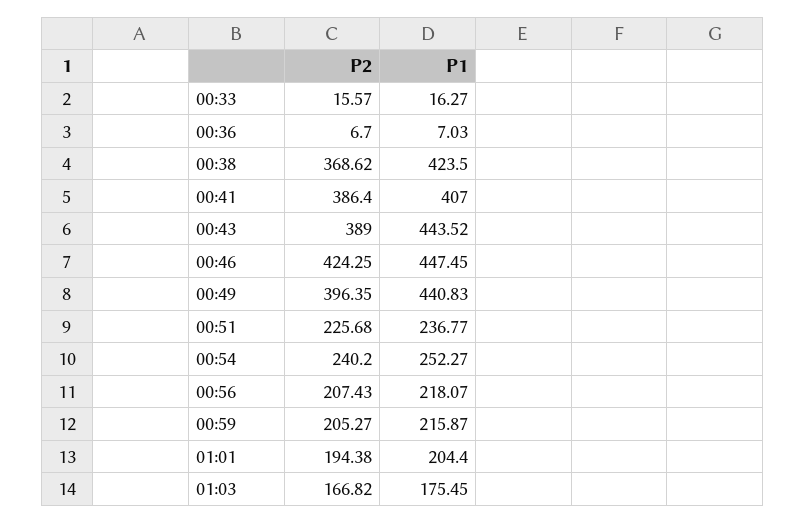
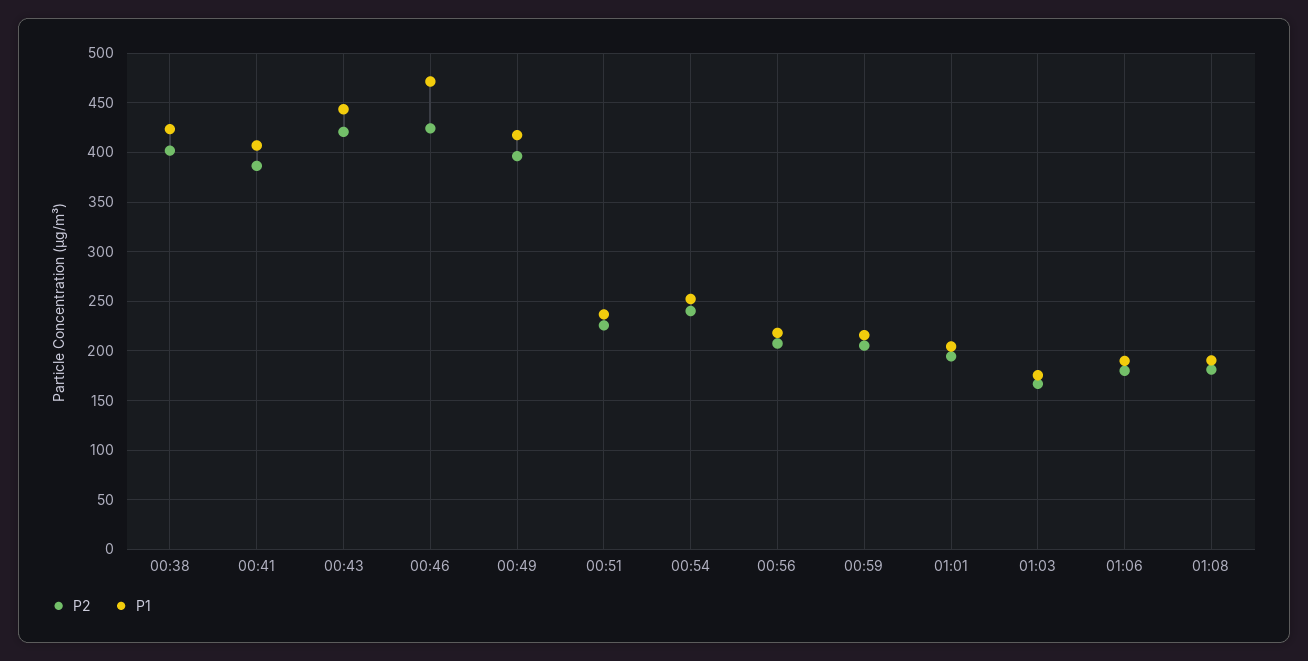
P2, 00:33: 15.57 -> none
P1, 00:33: 16.27 -> none
P2, 00:36: 6.7 -> none
P1, 00:36: 7.03 -> none
P2, 00:38: 368.62 -> 400
P2, 00:43: 389 -> 420
P1, 00:46: 447.45 -> 470
P1, 00:49: 440.83 -> 420
P2, 01:06: none -> 180
P1, 01:06: none -> 190
P2, 01:08: none -> 180
P1, 01:08: none -> 190

